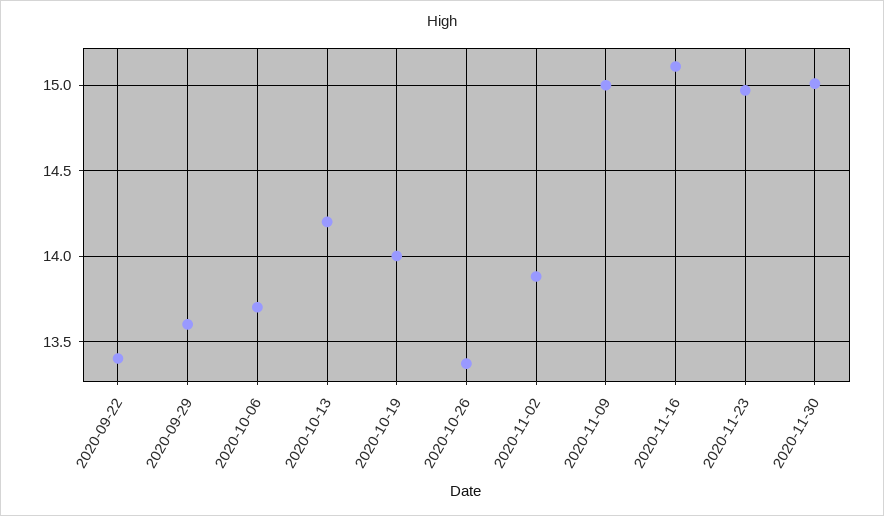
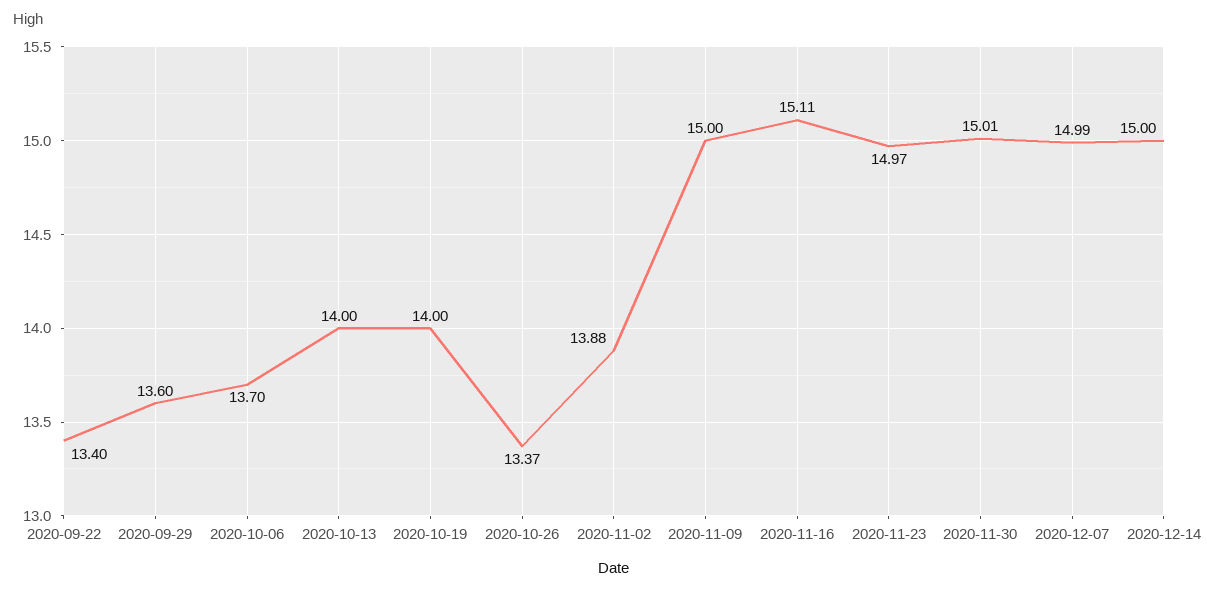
2020-10-13: 14.2 -> 14
2020-12-07: none -> 14.99
2020-12-14: none -> 15

